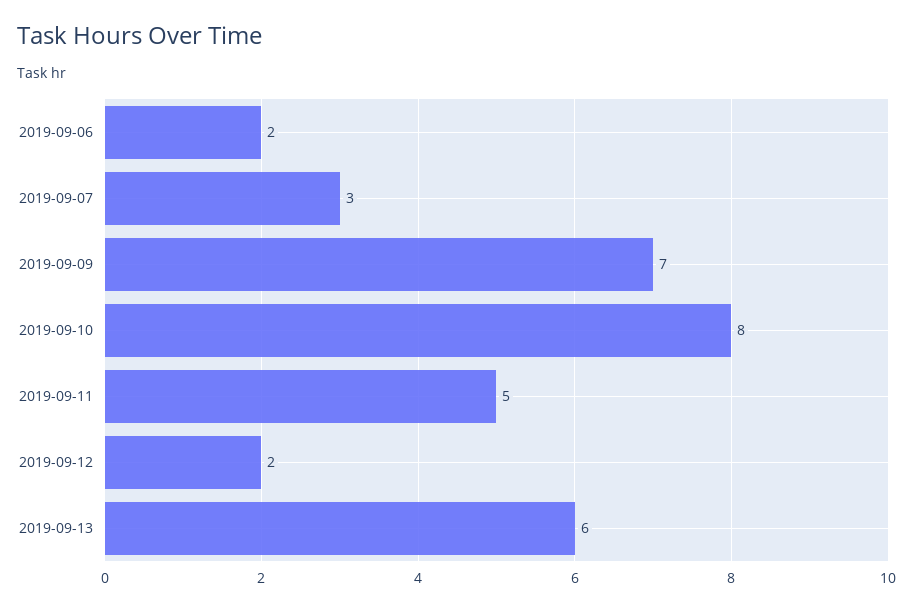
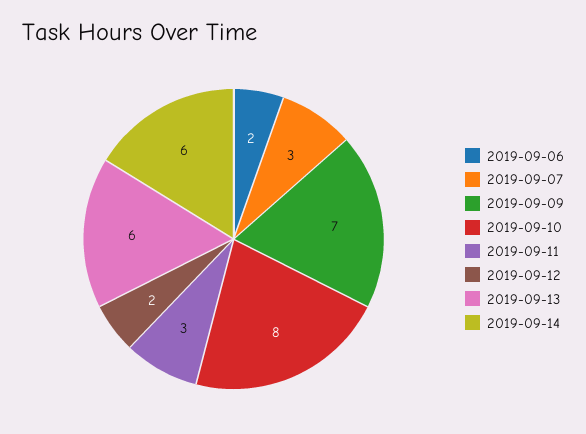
2019-09-11: 5 -> 3
2019-09-14: none -> 6

